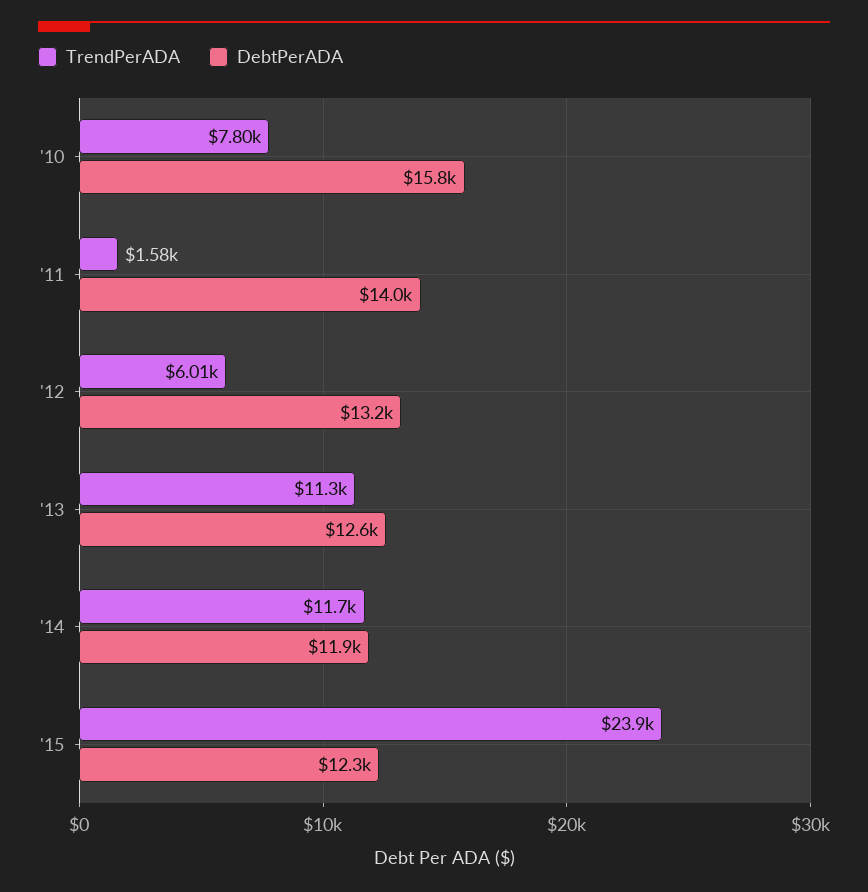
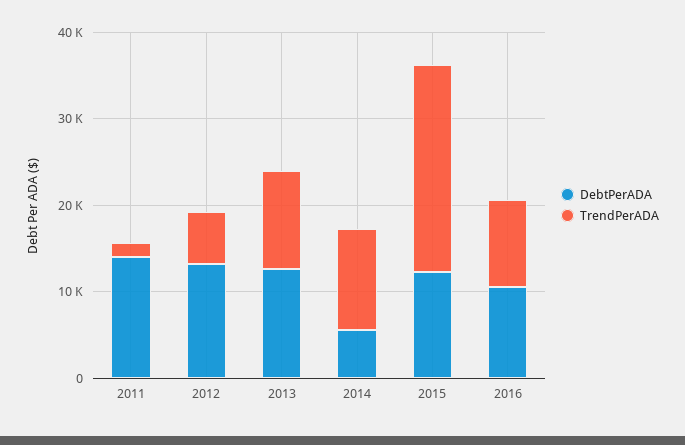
TrendPerADA, '10: 7800 -> none
DebtPerADA, '10: 15800 -> none
DebtPerADA, '14: 11900 -> 6000
DebtPerADA, 2016: none -> 10000
TrendPerADA, 2016: none -> 10000

